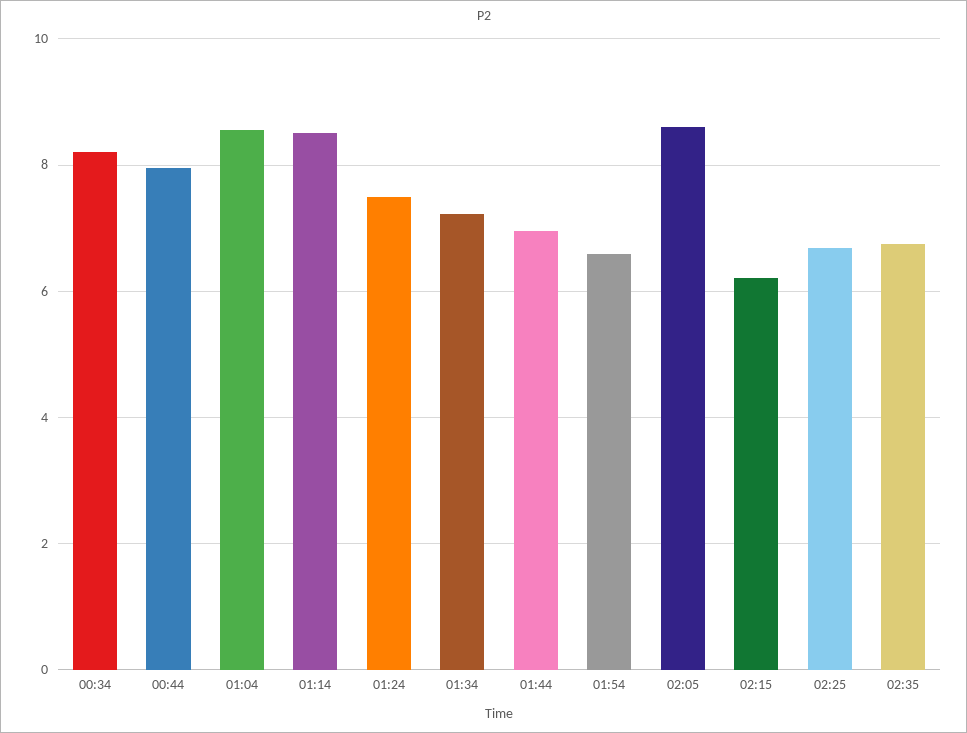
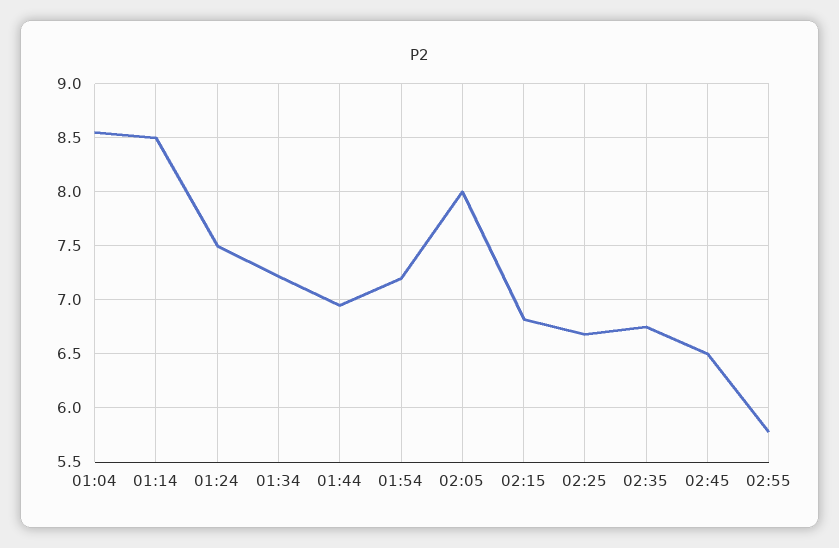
00:34: 8.2 -> none
00:44: 8 -> none
01:54: 6.6 -> 7.2
02:05: 8.6 -> 8
02:15: 6.2 -> 6.8
02:45: none -> 6.5
02:55: none -> 5.8

